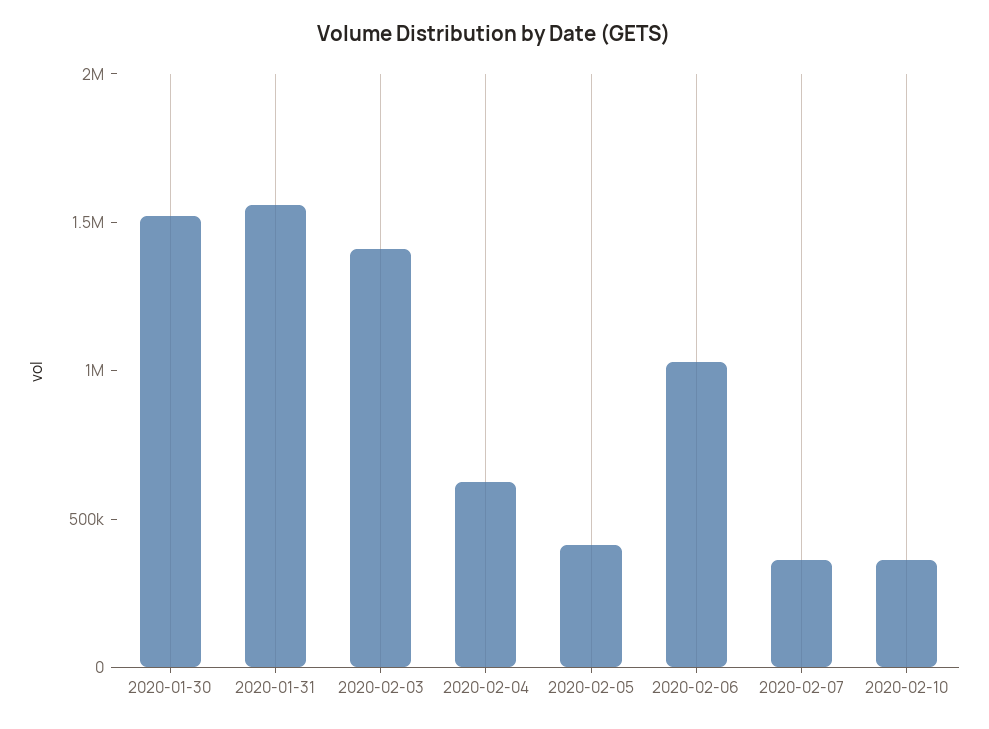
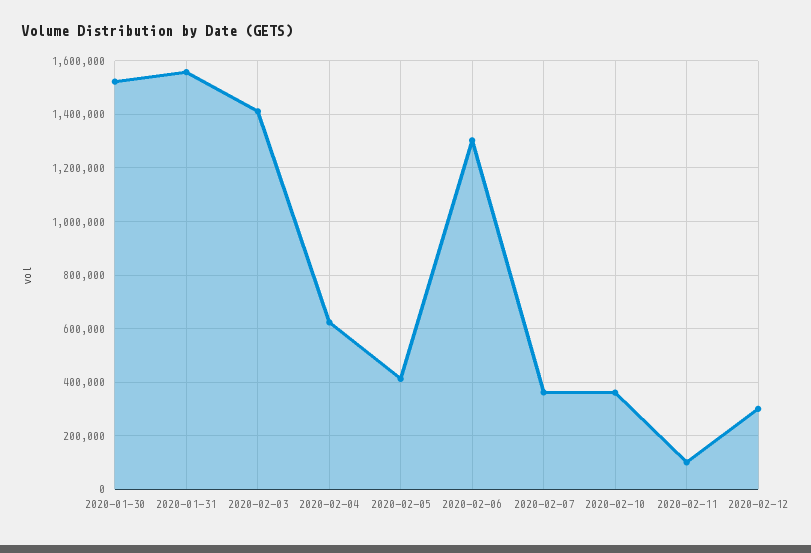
2020-02-06: 1000000 -> 1300000
2020-02-11: none -> 100000
2020-02-12: none -> 300000

